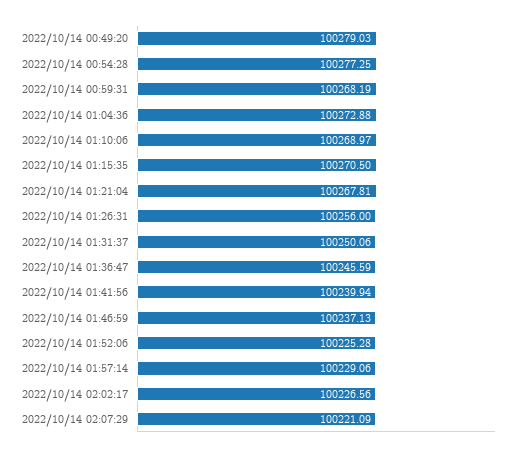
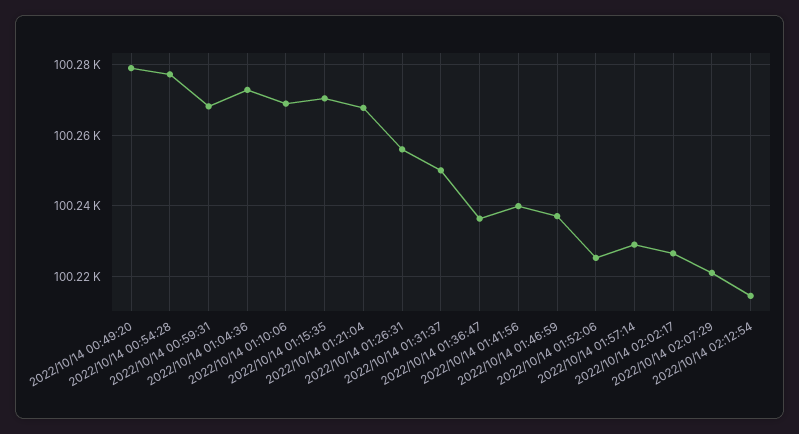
2022/10/14 01:36:47: 100245.59 -> 100236
2022/10/14 02:12:54: none -> 100214

